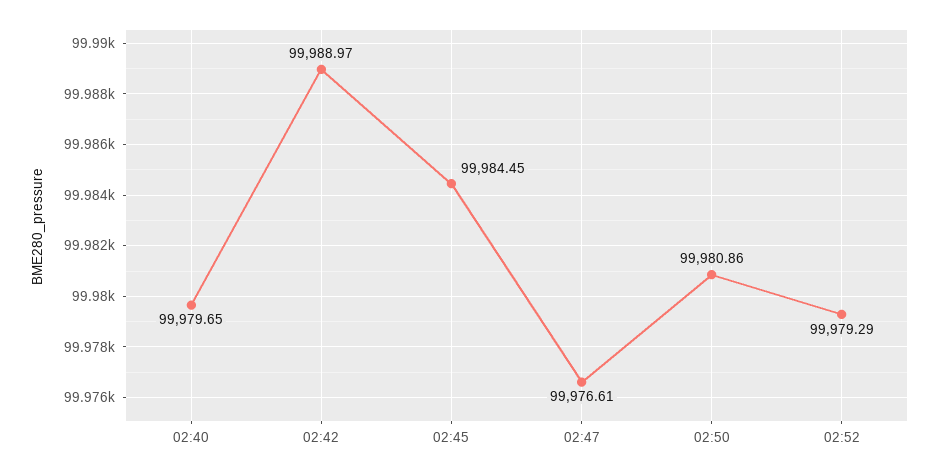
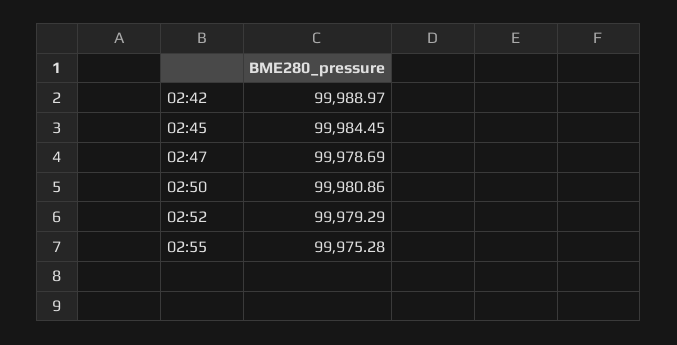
02:40: 99979.65 -> none
02:47: 99976.61 -> 99978.69
02:55: none -> 99975.28

